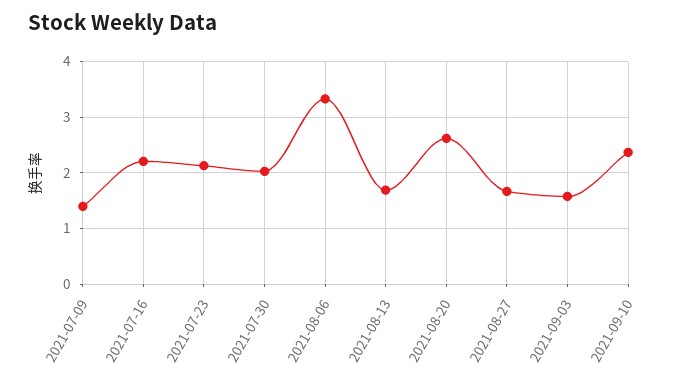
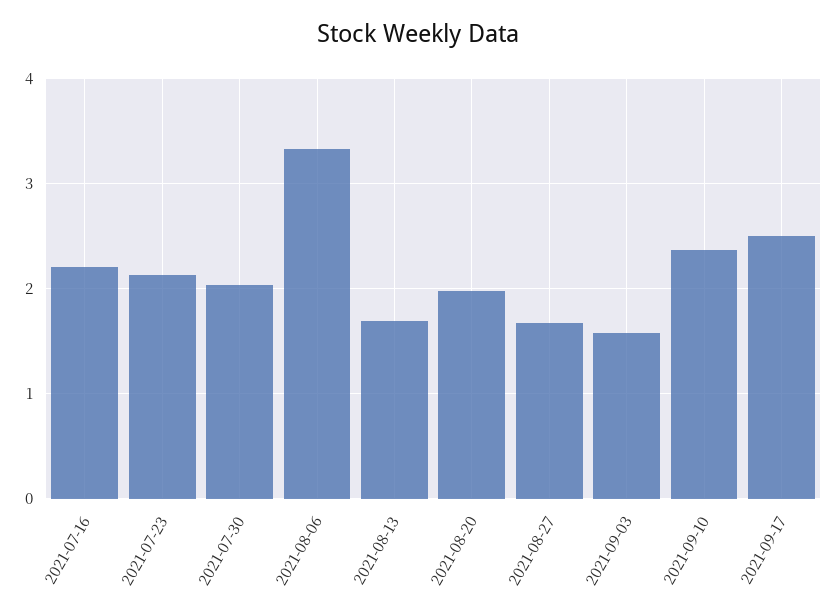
2021-07-09: 1.4 -> none
2021-08-20: 2.6 -> 2
2021-09-17: none -> 2.5

